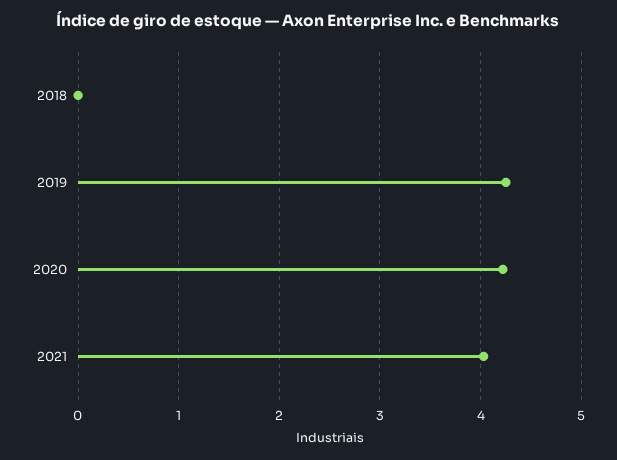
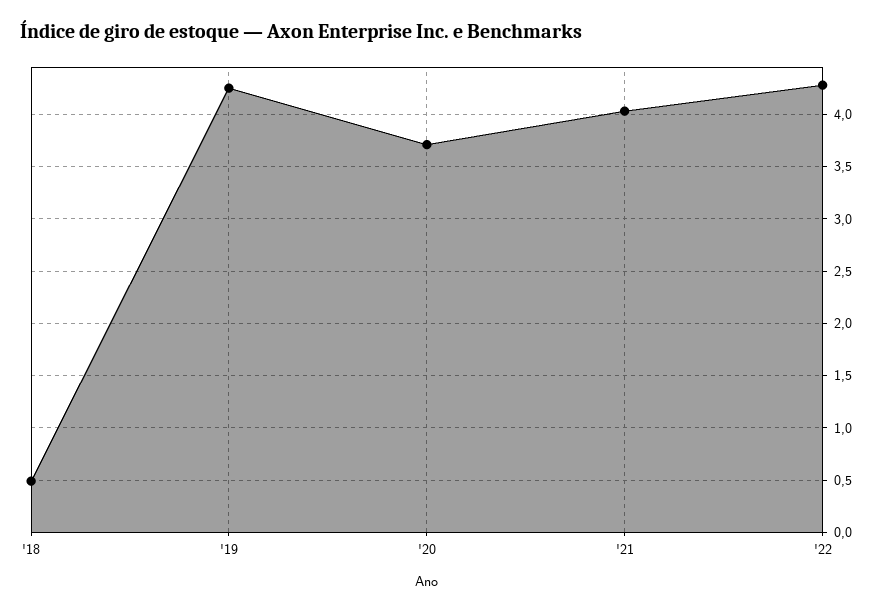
2018: 0 -> 0.5
2020: 4.2 -> 3.7
'22: none -> 4.3

